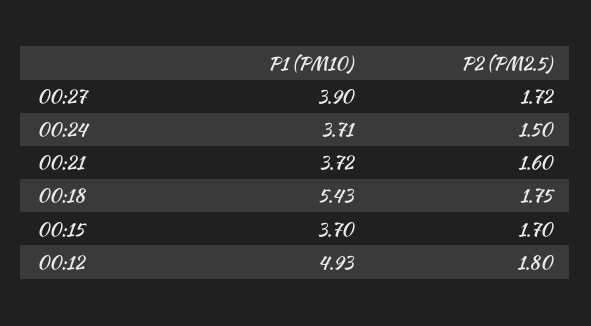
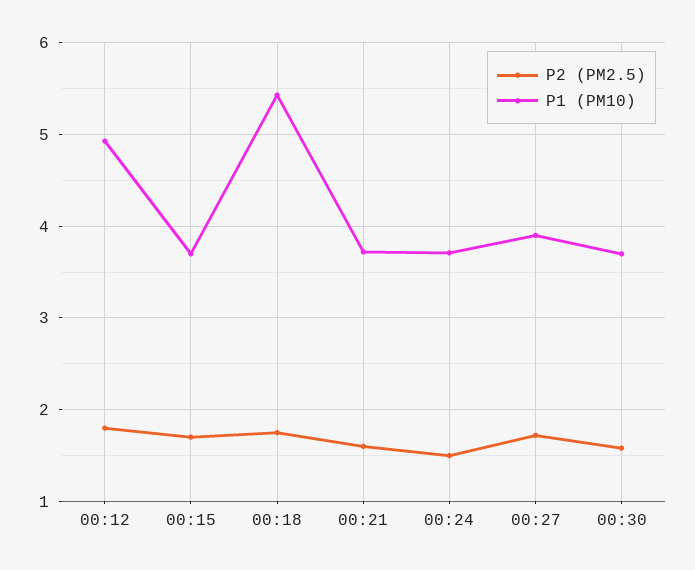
P2 (PM2.5), 00:30: none -> 1.6
P1 (PM10), 00:30: none -> 3.7

